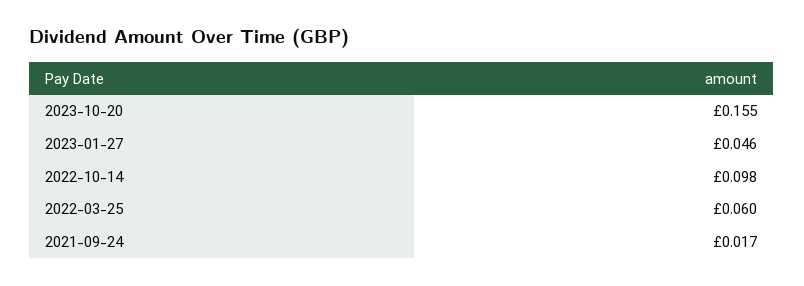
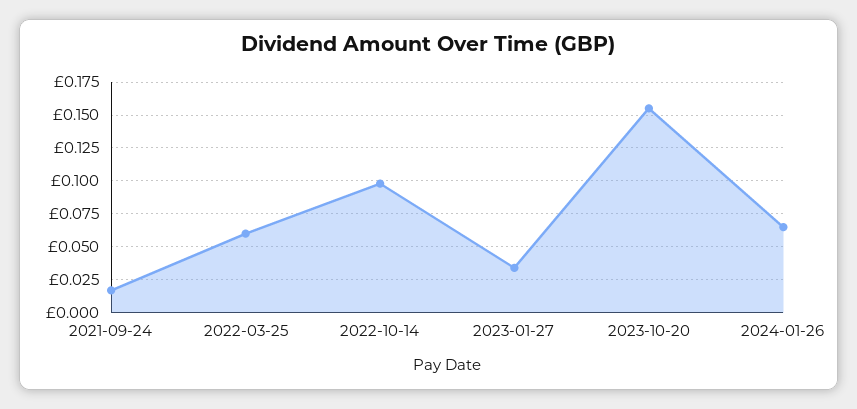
2023-01-27: 0.046 -> 0.035
2024-01-26: none -> 0.065

